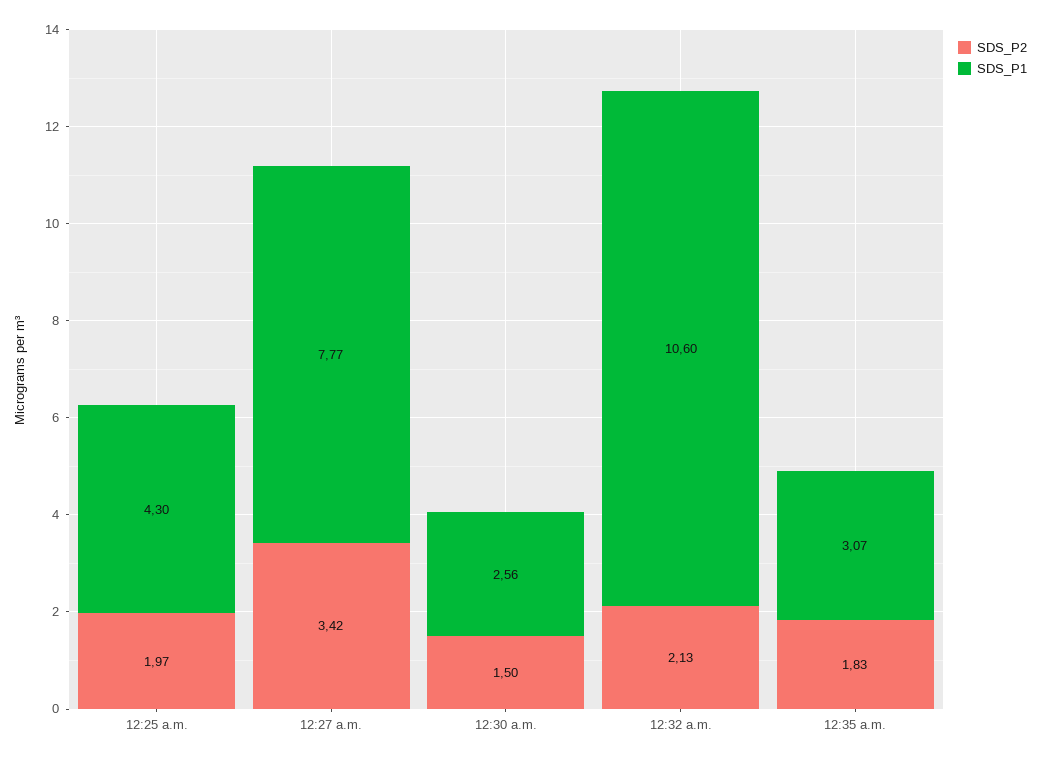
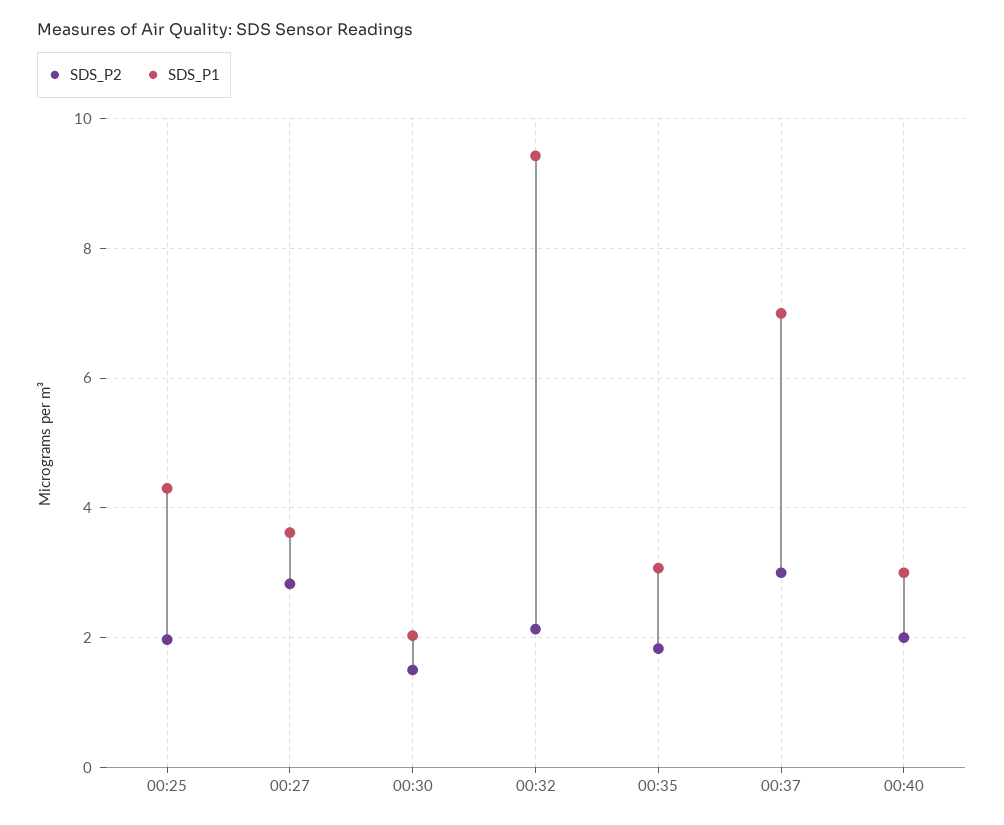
SDS_P2, 12:27 a.m.: 3.42 -> 2.8
SDS_P1, 12:27 a.m.: 7.77 -> 3.6
SDS_P1, 12:30 a.m.: 2.56 -> 2
SDS_P1, 12:32 a.m.: 10.6 -> 9.4
SDS_P2, 00:37: none -> 3
SDS_P1, 00:37: none -> 7
SDS_P2, 00:40: none -> 2
SDS_P1, 00:40: none -> 3

